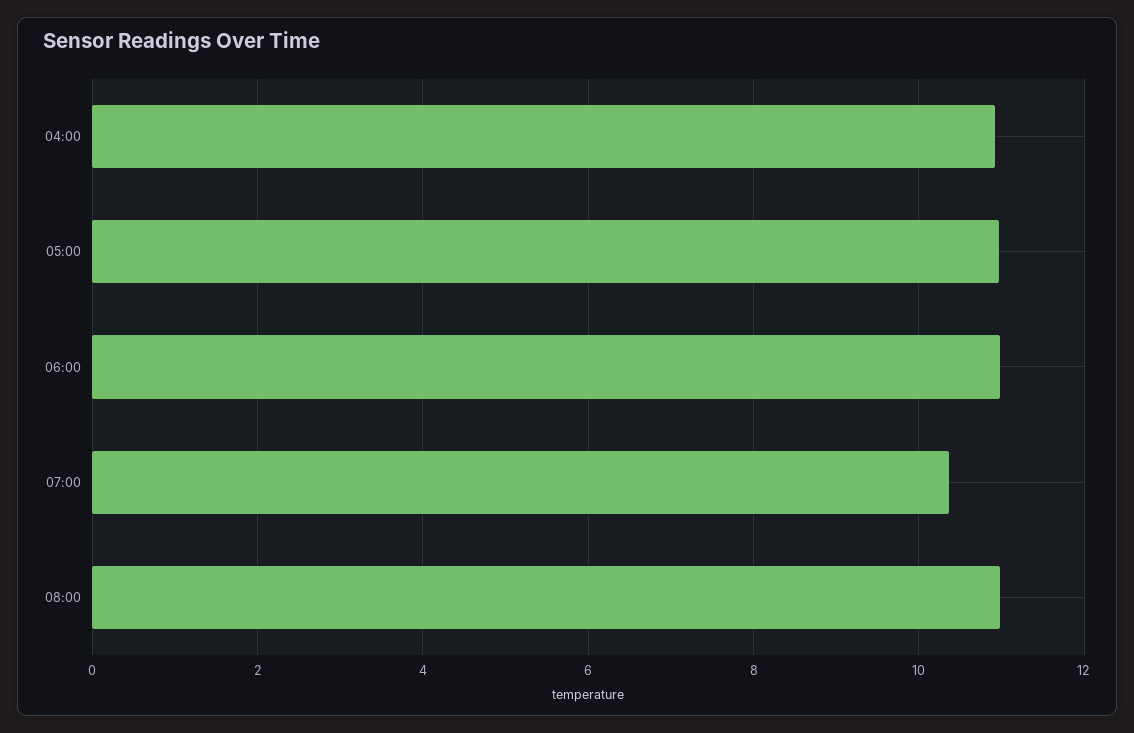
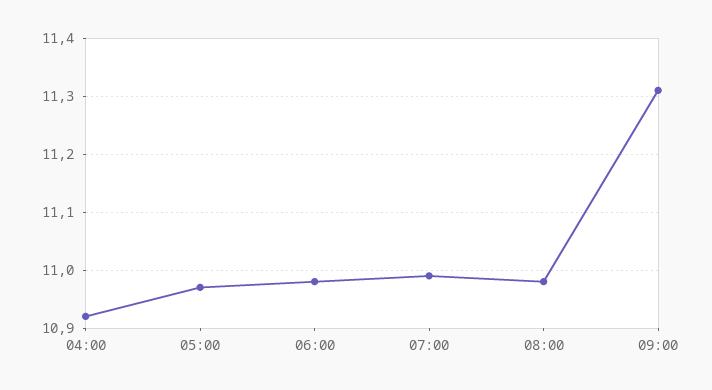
07:00: 10.4 -> 11
09:00: none -> 11.3

